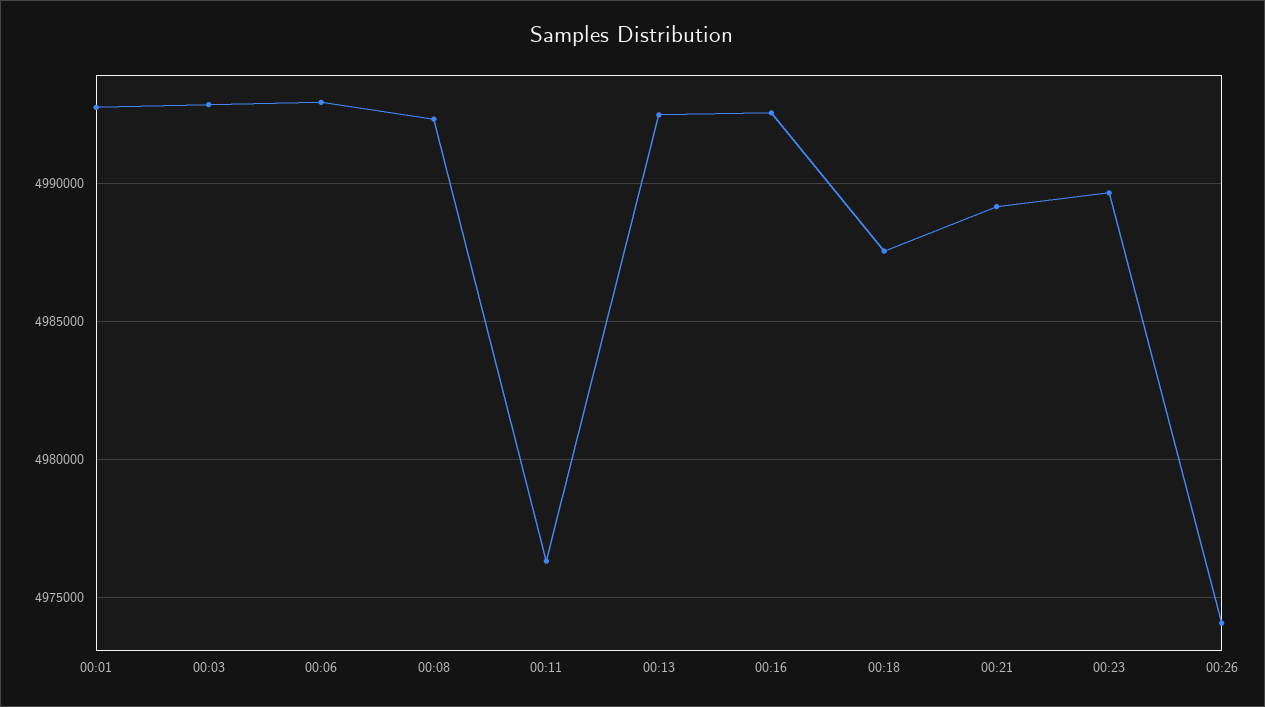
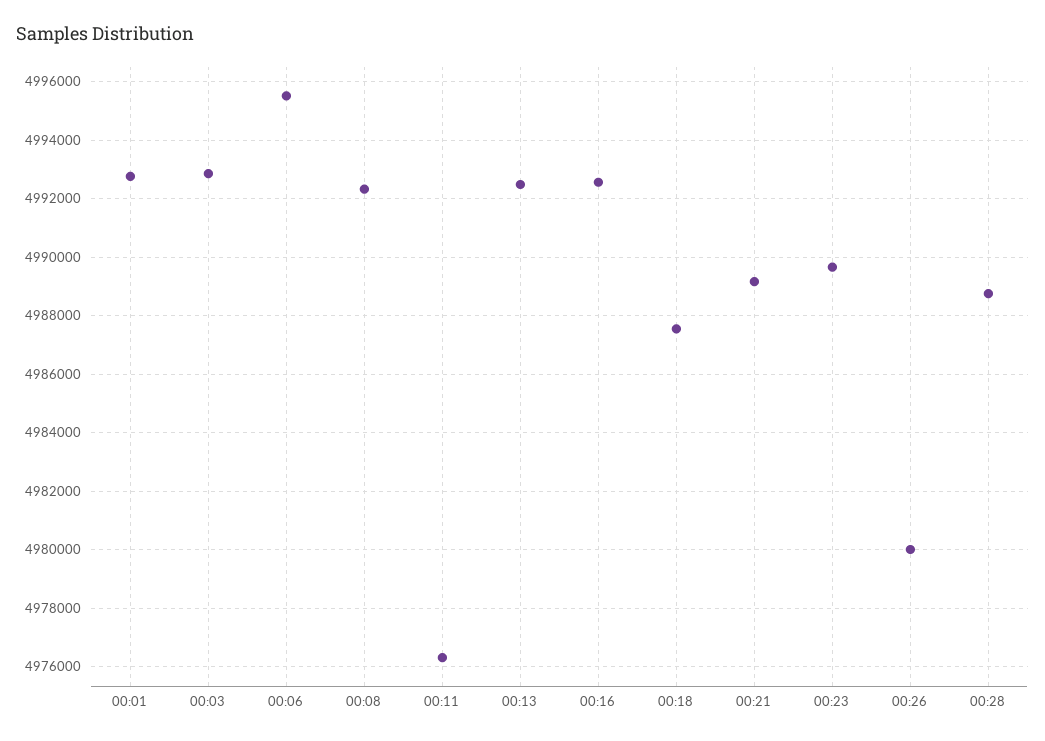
00:06: 4993000 -> 4995500
00:26: 4974000 -> 4980000
00:28: none -> 4988750

